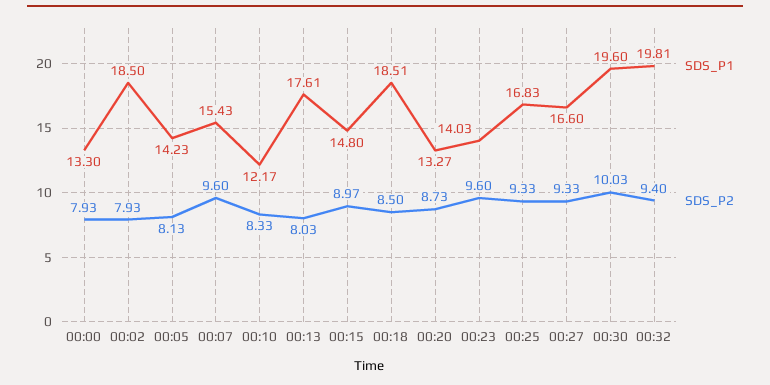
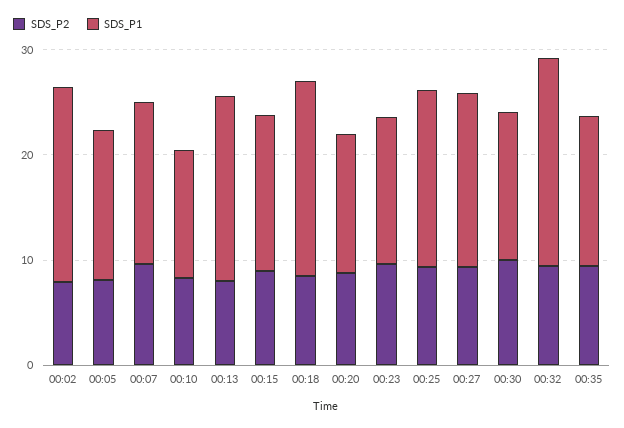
SDS_P1, 00:00: 13.3 -> none
SDS_P2, 00:00: 7.93 -> none
SDS_P1, 00:30: 19.6 -> 14
SDS_P2, 00:35: none -> 10
SDS_P1, 00:35: none -> 14

